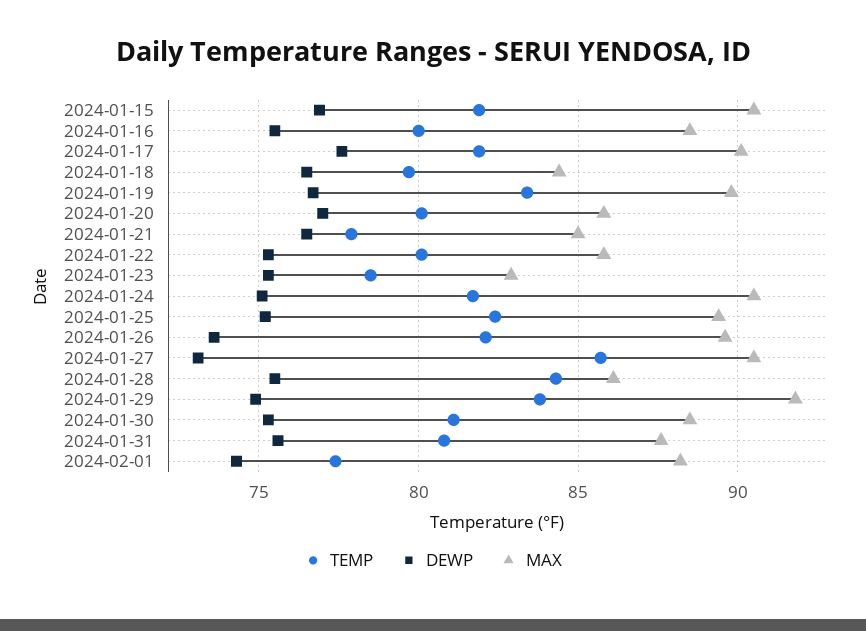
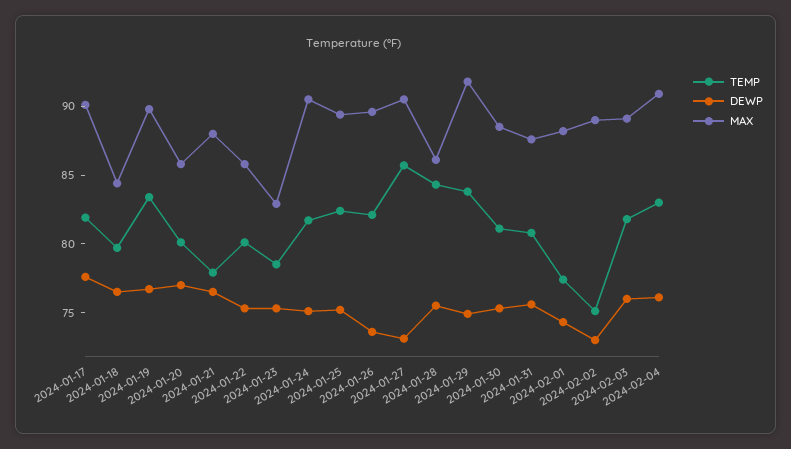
TEMP, 2024-01-15: 82 -> none
DEWP, 2024-01-15: 77 -> none
MAX, 2024-01-15: 90.5 -> none
TEMP, 2024-01-16: 80 -> none
DEWP, 2024-01-16: 75.5 -> none
MAX, 2024-01-16: 88.5 -> none
MAX, 2024-01-21: 85 -> 88
TEMP, 2024-02-02: none -> 75
DEWP, 2024-02-02: none -> 73
MAX, 2024-02-02: none -> 89
TEMP, 2024-02-03: none -> 82
DEWP, 2024-02-03: none -> 76
MAX, 2024-02-03: none -> 89
TEMP, 2024-02-04: none -> 83
DEWP, 2024-02-04: none -> 76
MAX, 2024-02-04: none -> 91

